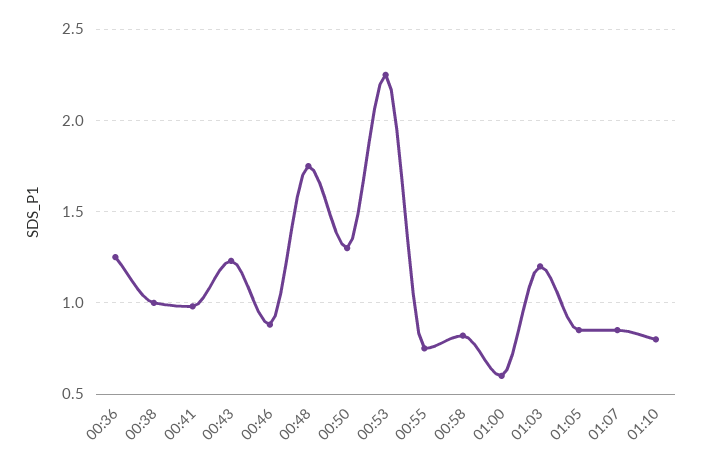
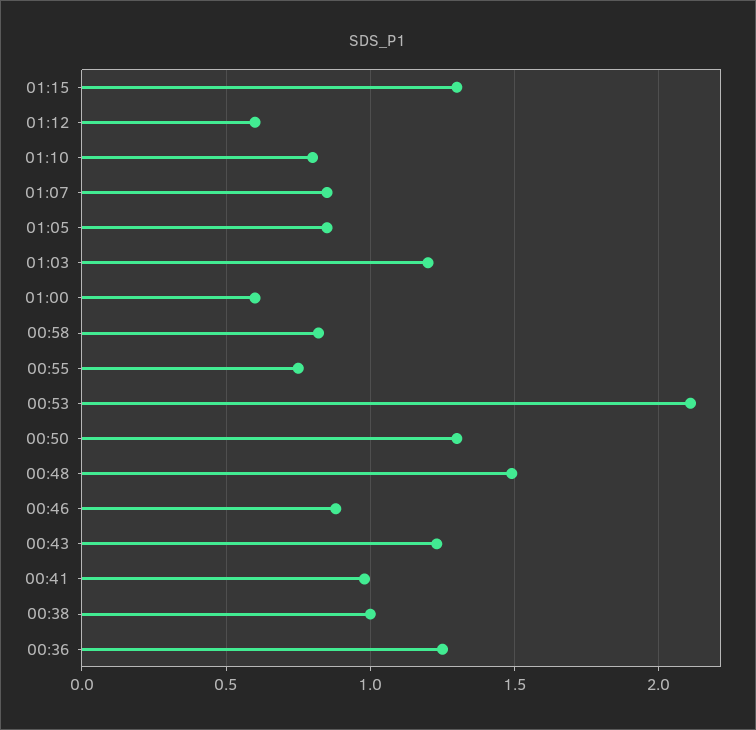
00:48: 1.75 -> 1.5
00:53: 2.25 -> 2.1
01:15: none -> 1.3
01:12: none -> 0.6

